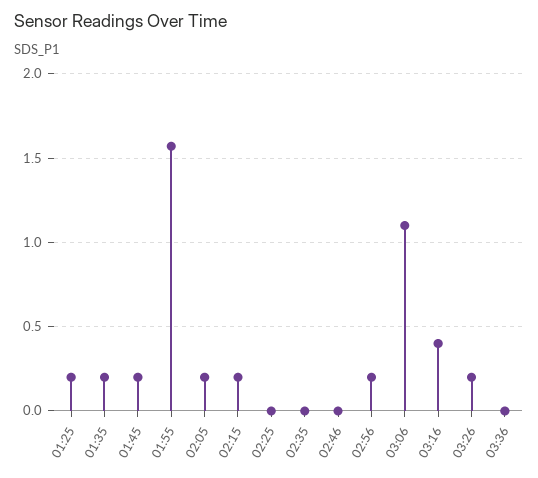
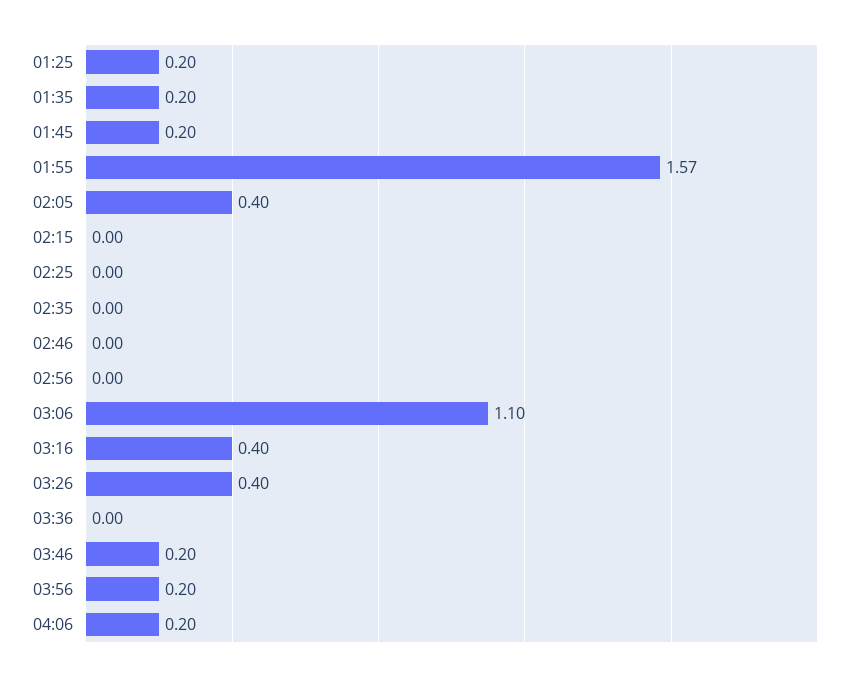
02:05: 0.2 -> 0.4
02:15: 0.2 -> 0
02:56: 0.2 -> 0
03:26: 0.2 -> 0.4
03:46: none -> 0.2
03:56: none -> 0.2
04:06: none -> 0.2

